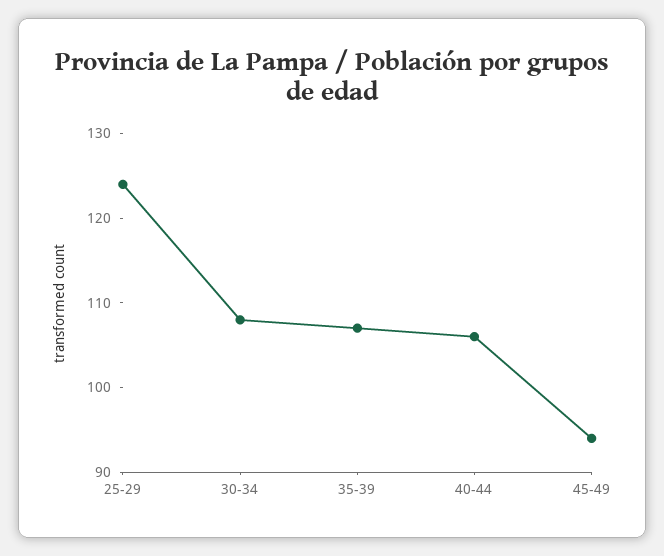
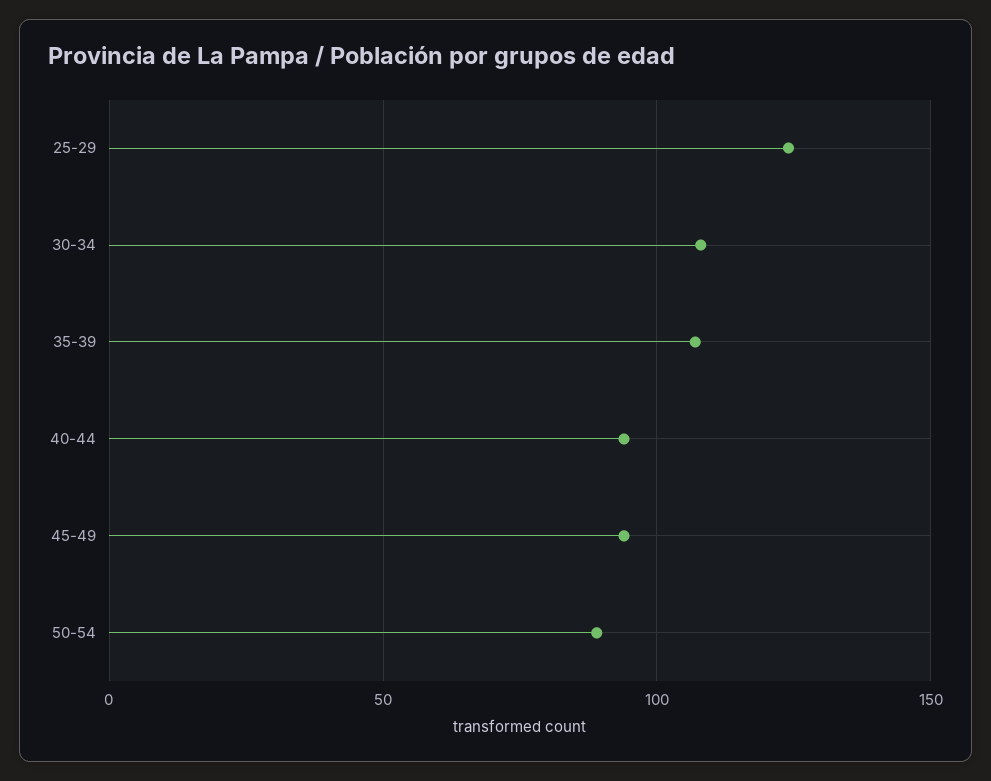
40-44: 106 -> 95
50-54: none -> 90

